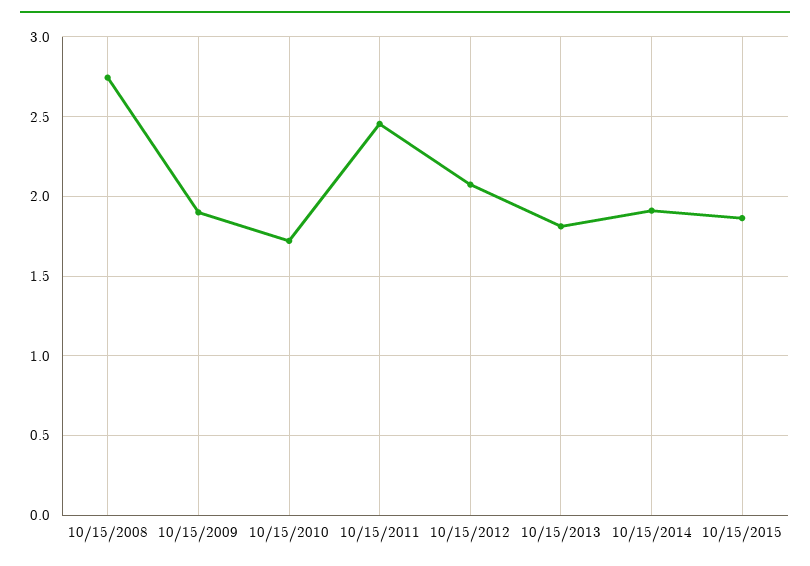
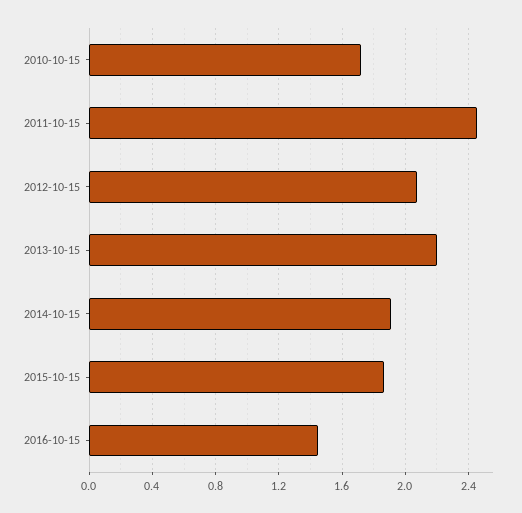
10/15/2008: 2.75 -> none
10/15/2009: 1.9 -> none
10/15/2013: 1.8 -> 2.2
2016-10-15: none -> 1.45

